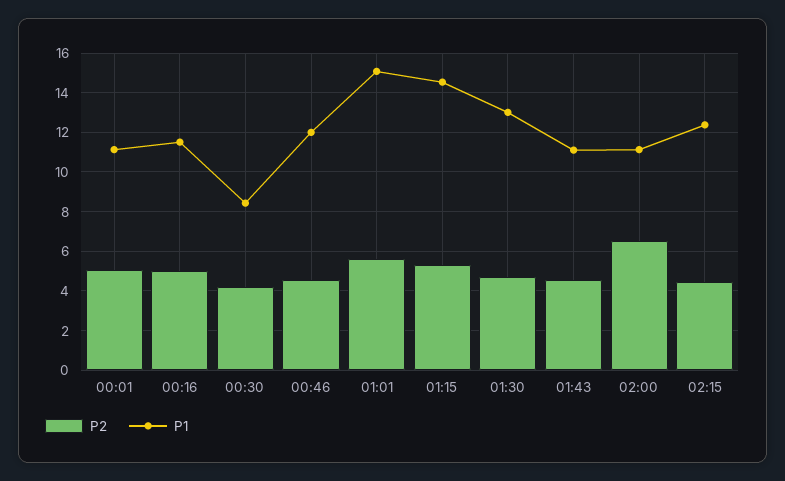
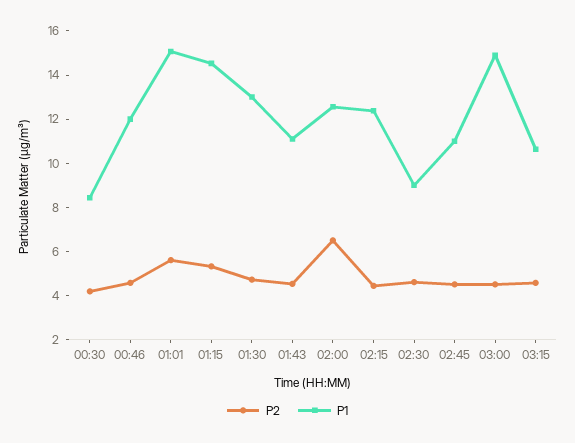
P2, 00:01: 5 -> none
P1, 00:01: 11 -> none
P2, 00:16: 5 -> none
P1, 00:16: 11.5 -> none
P1, 02:00: 11 -> 12.5
P2, 02:30: none -> 4.5
P1, 02:30: none -> 9
P2, 02:45: none -> 4.5
P1, 02:45: none -> 11
P2, 03:00: none -> 4.5
P1, 03:00: none -> 15
P2, 03:15: none -> 4.5
P1, 03:15: none -> 10.5

